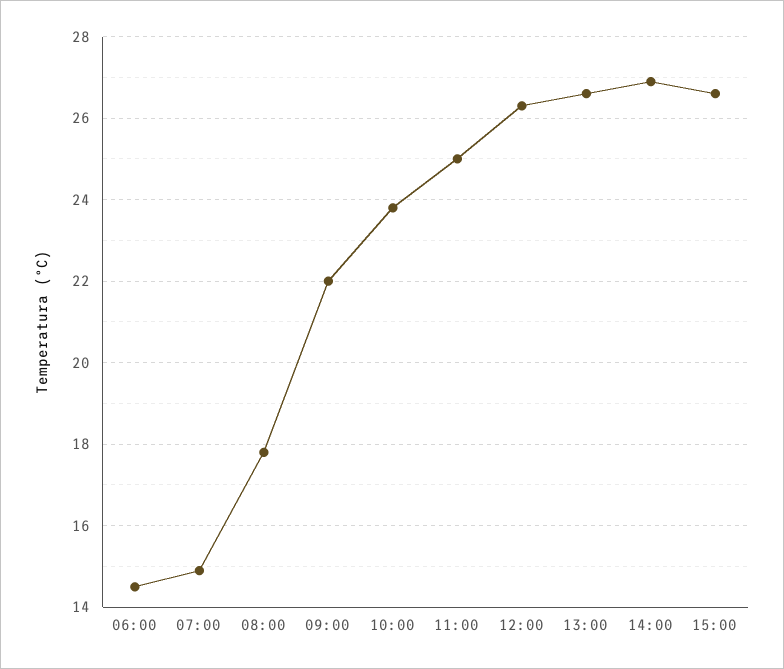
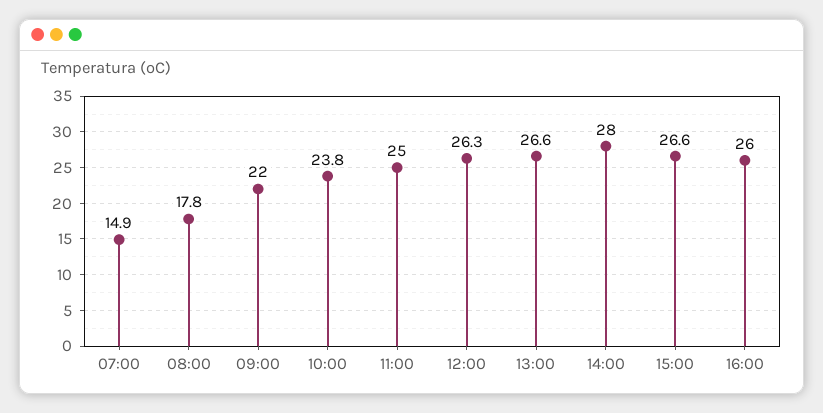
06:00: 14.5 -> none
14:00: 27 -> 28
16:00: none -> 26

